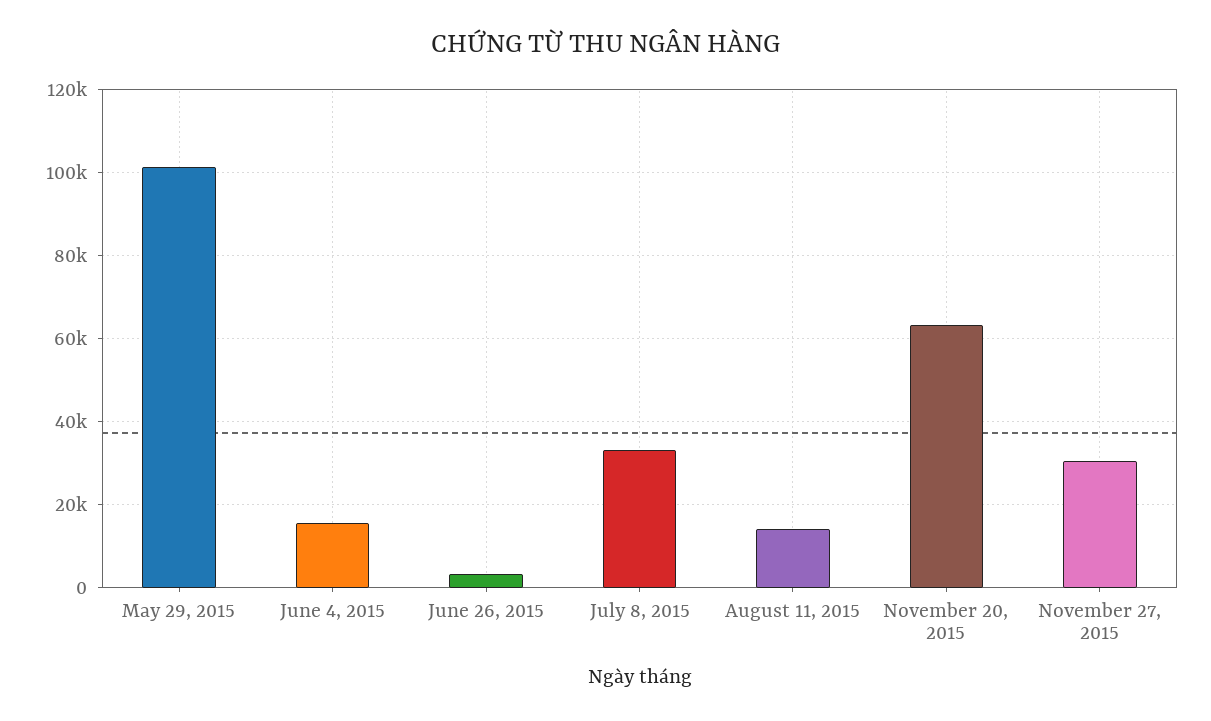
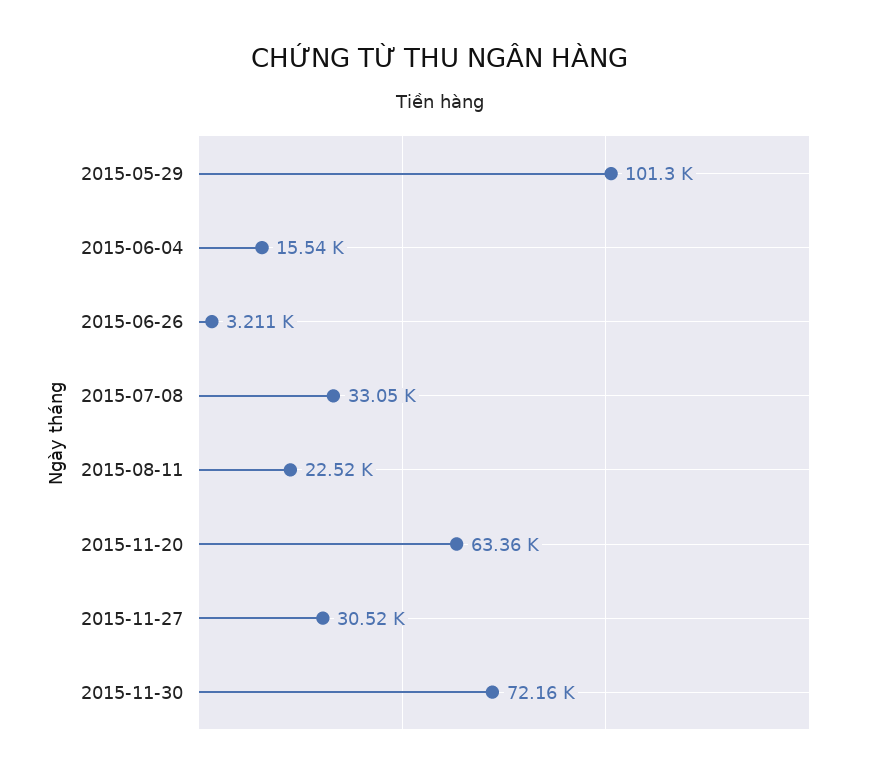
August 11, 2015: 14000 -> 22520
2015-11-30: none -> 72160

